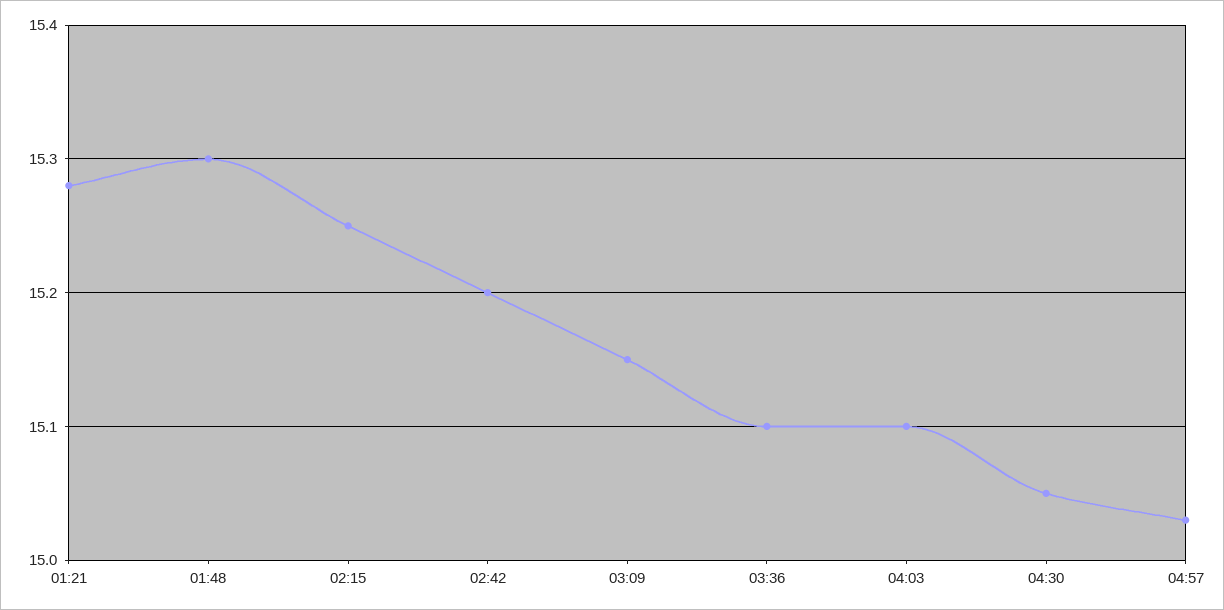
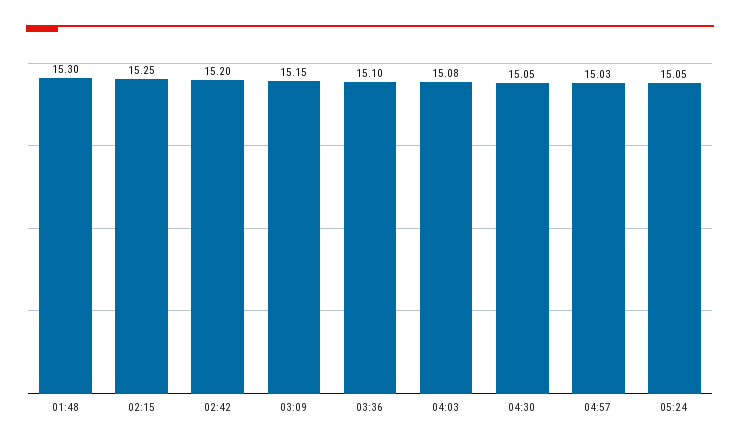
01:21: 15.28 -> none
04:03: 15.1 -> 15.08
05:24: none -> 15.05

